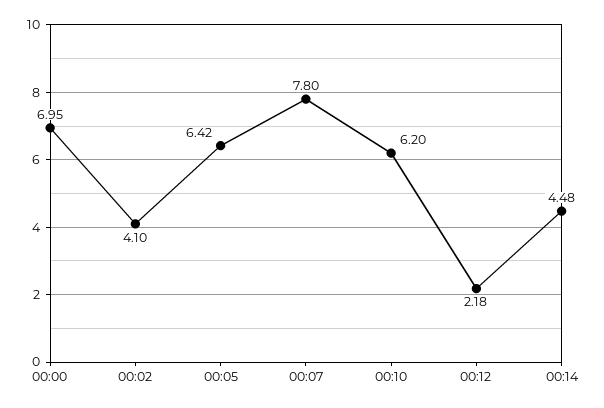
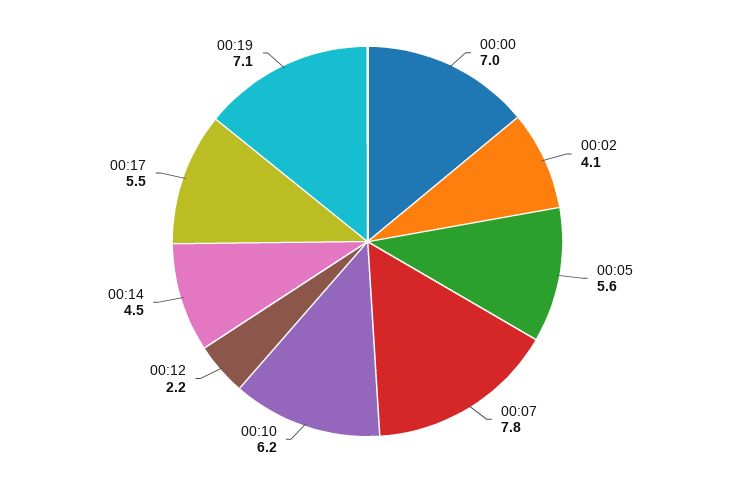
00:05: 6.42 -> 5.6
00:17: none -> 5.5
00:19: none -> 7.1

